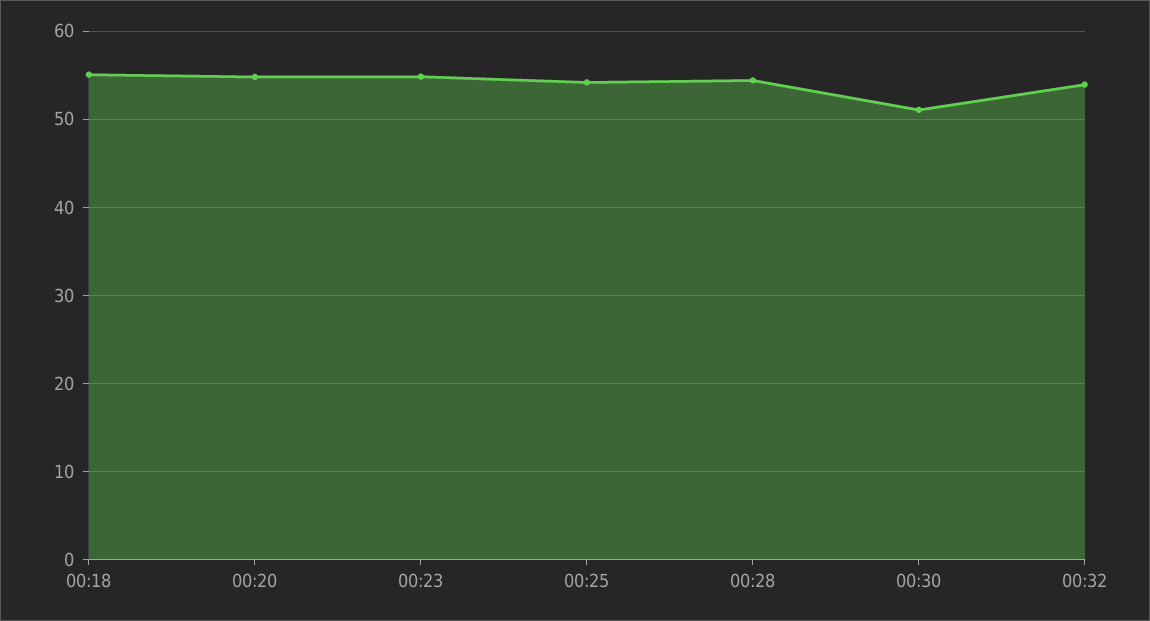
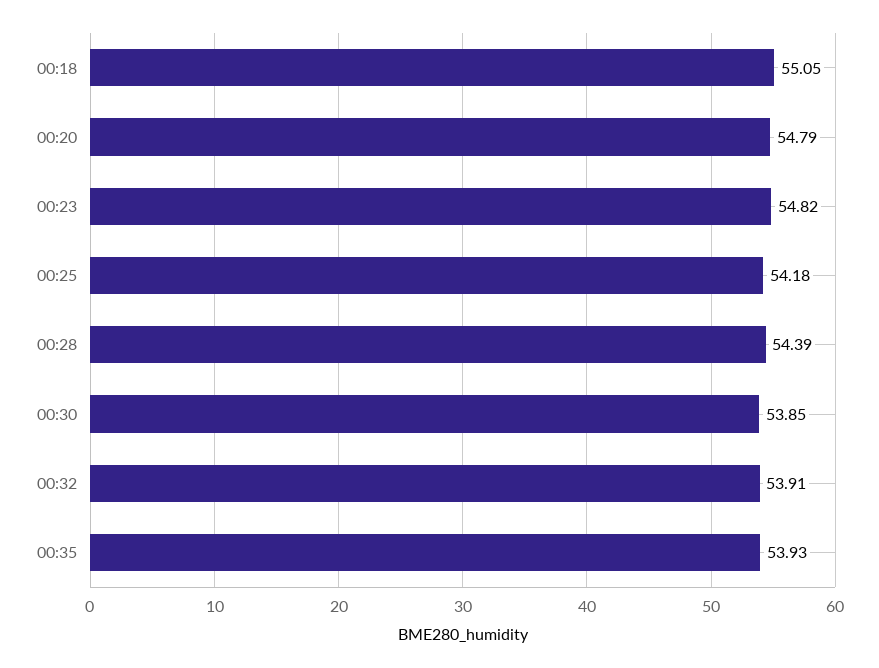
00:30: 51 -> 53.85
00:35: none -> 53.93

